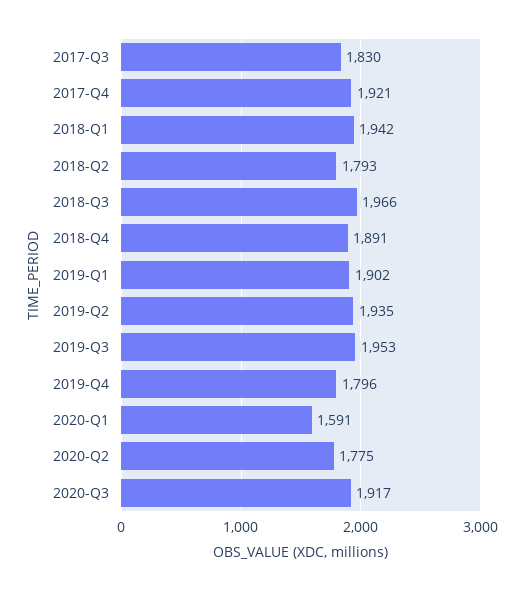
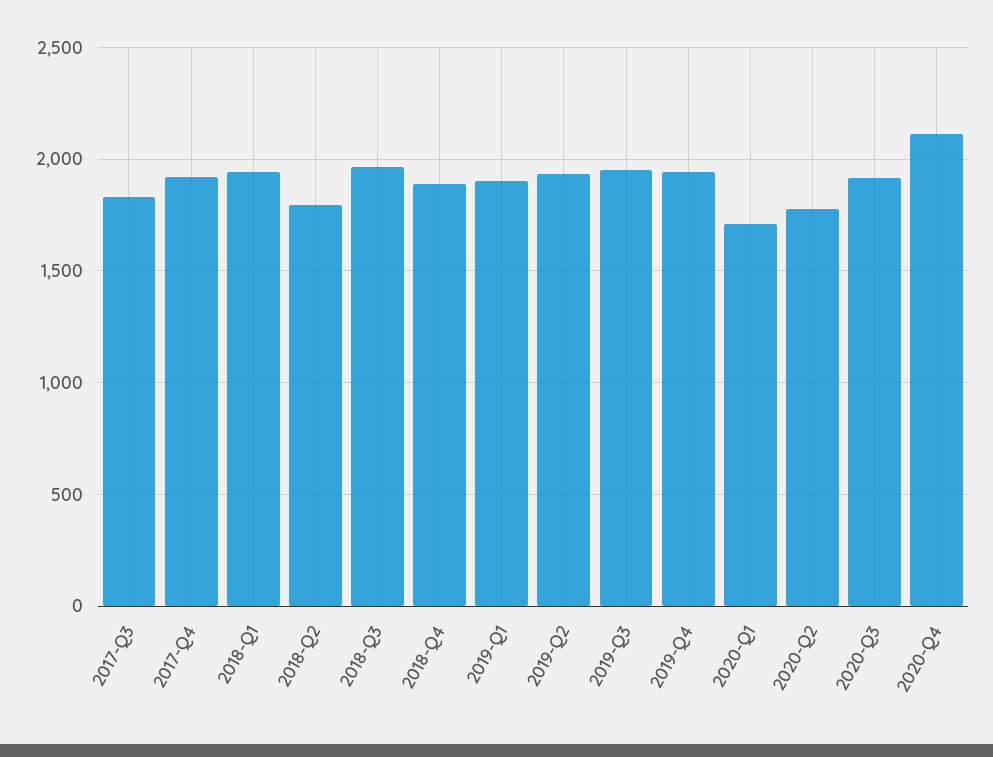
2019-Q4: 1796 -> 1950
2020-Q1: 1591 -> 1700
2020-Q4: none -> 2100

